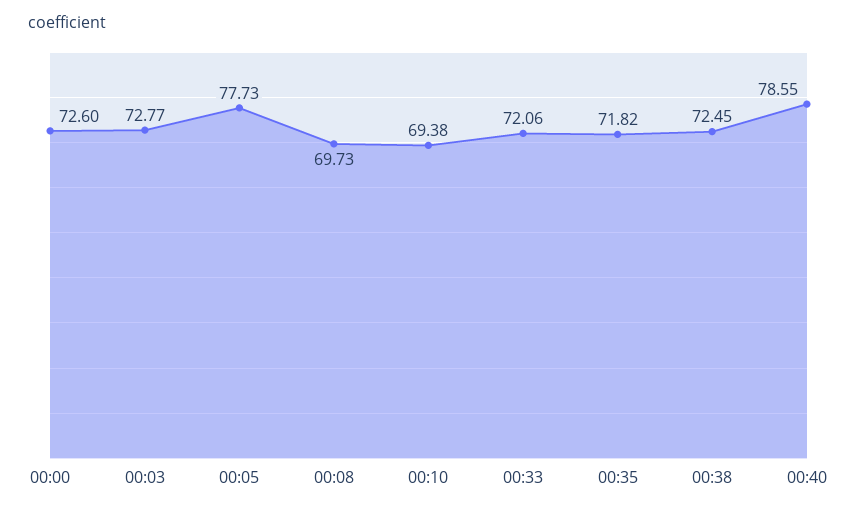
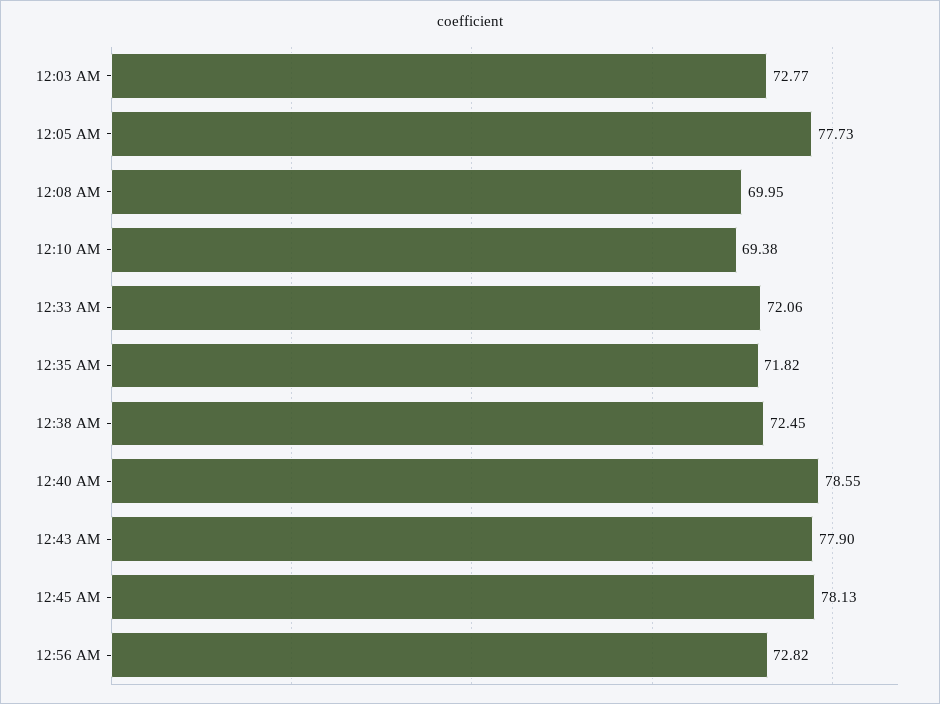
00:00: 72.6 -> none
00:08: 69.73 -> 69.95
12:43 AM: none -> 77.9
12:45 AM: none -> 78.13
12:56 AM: none -> 72.82

